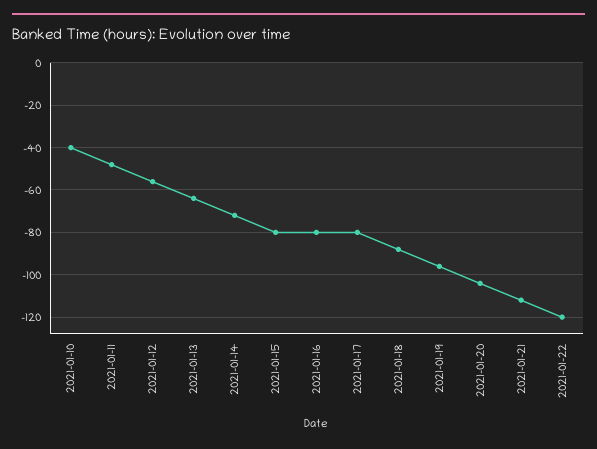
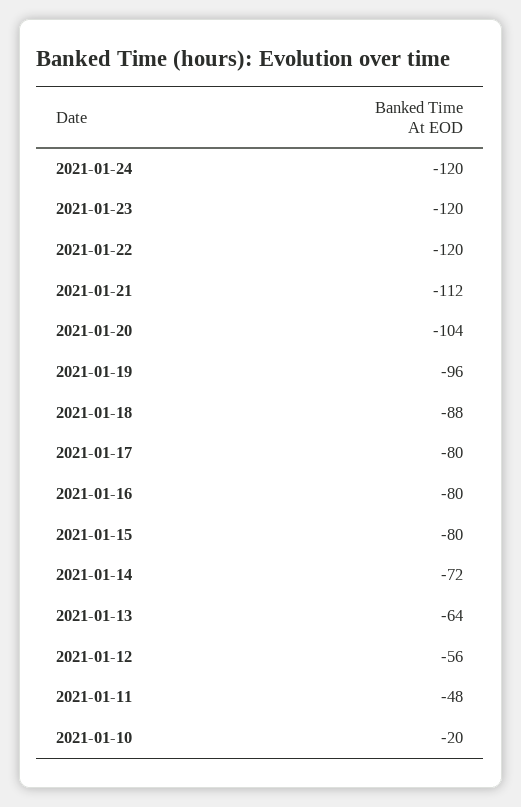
2021-01-10: -40 -> -20
2021-01-24: none -> -120
2021-01-23: none -> -120

